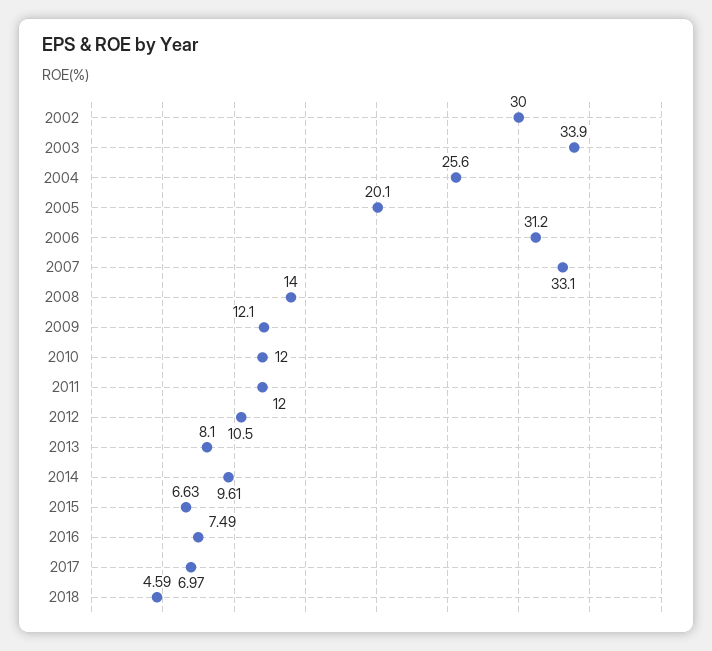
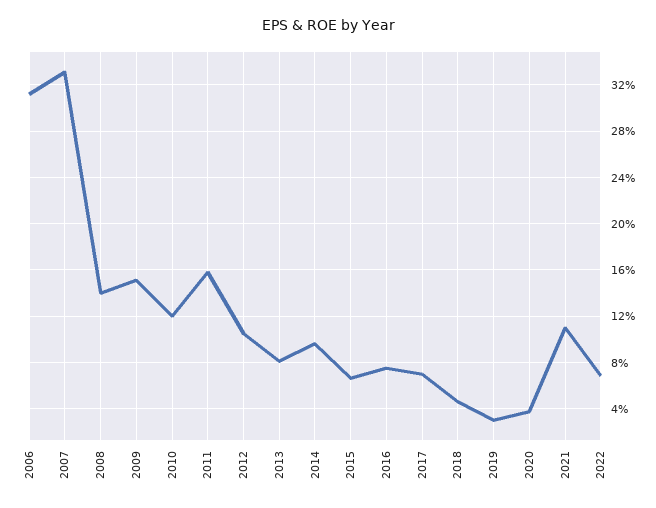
2002: 30 -> none
2003: 33.9 -> none
2004: 25.6 -> none
2005: 20.1 -> none
2009: 12.1 -> 15
2011: 12 -> 16
2019: none -> 3
2020: none -> 4
2021: none -> 11
2022: none -> 7

